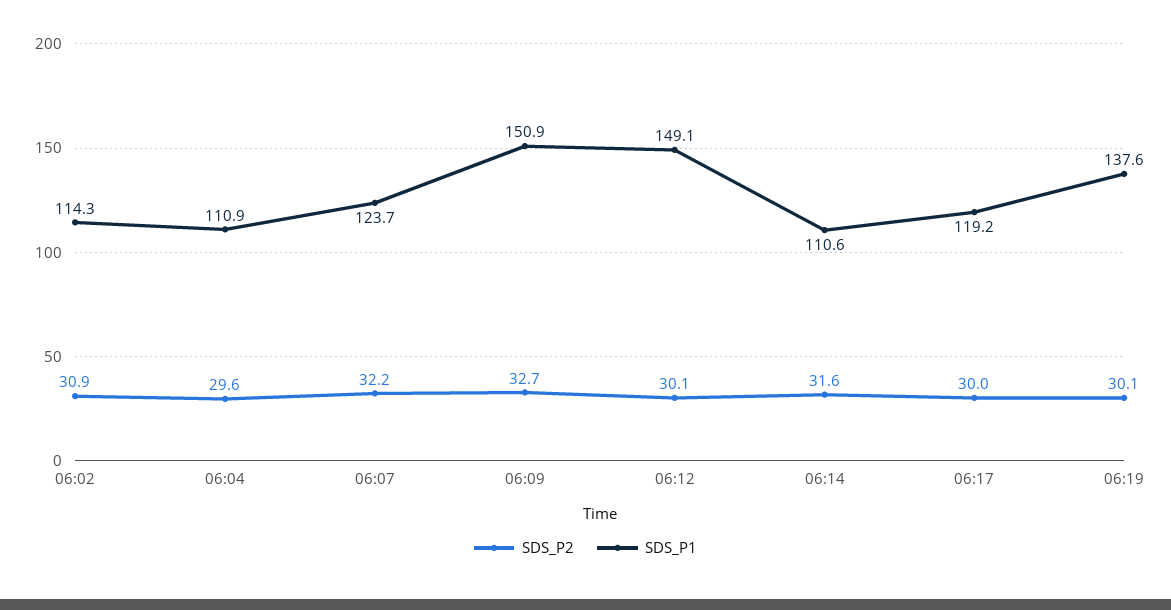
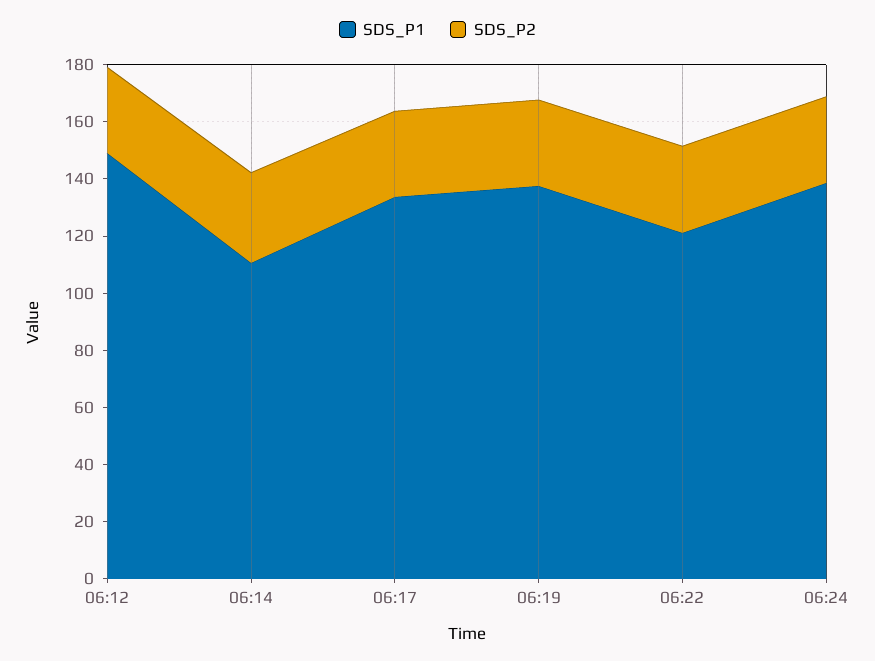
SDS_P2, 06:02: 30.9 -> none
SDS_P1, 06:02: 114.3 -> none
SDS_P2, 06:04: 29.6 -> none
SDS_P1, 06:04: 110.9 -> none
SDS_P2, 06:07: 32.2 -> none
SDS_P1, 06:07: 123.7 -> none
SDS_P2, 06:09: 32.7 -> none
SDS_P1, 06:09: 150.9 -> none
SDS_P1, 06:17: 119.2 -> 135
SDS_P1, 06:22: none -> 120
SDS_P2, 06:22: none -> 30
SDS_P1, 06:24: none -> 140
SDS_P2, 06:24: none -> 30

